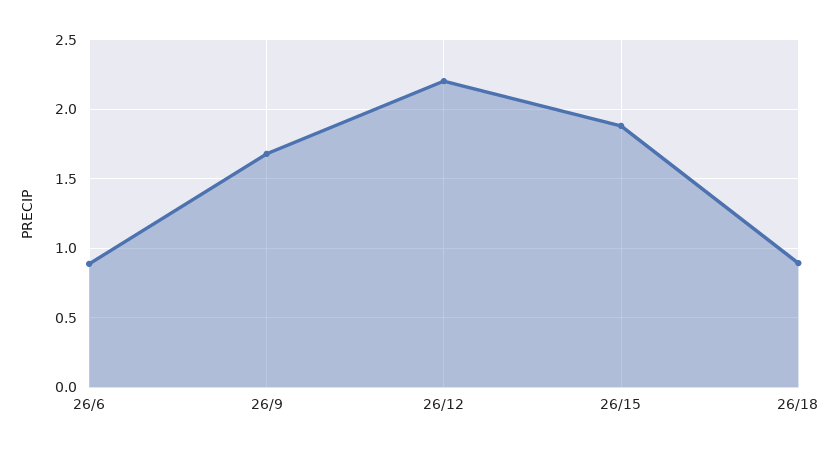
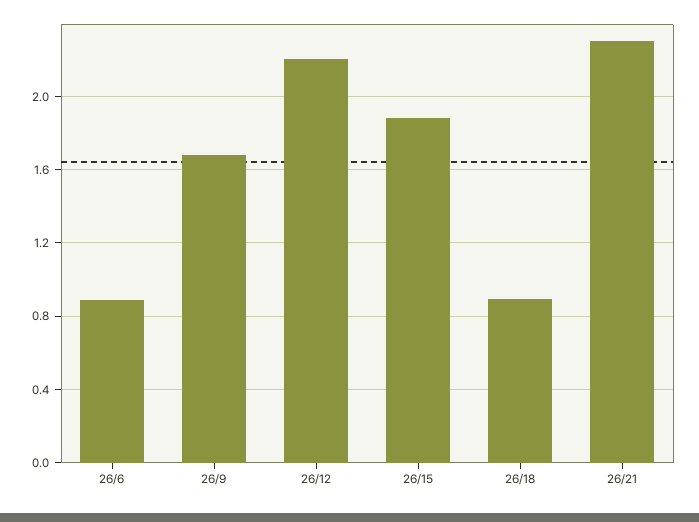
26/21: none -> 2.3

